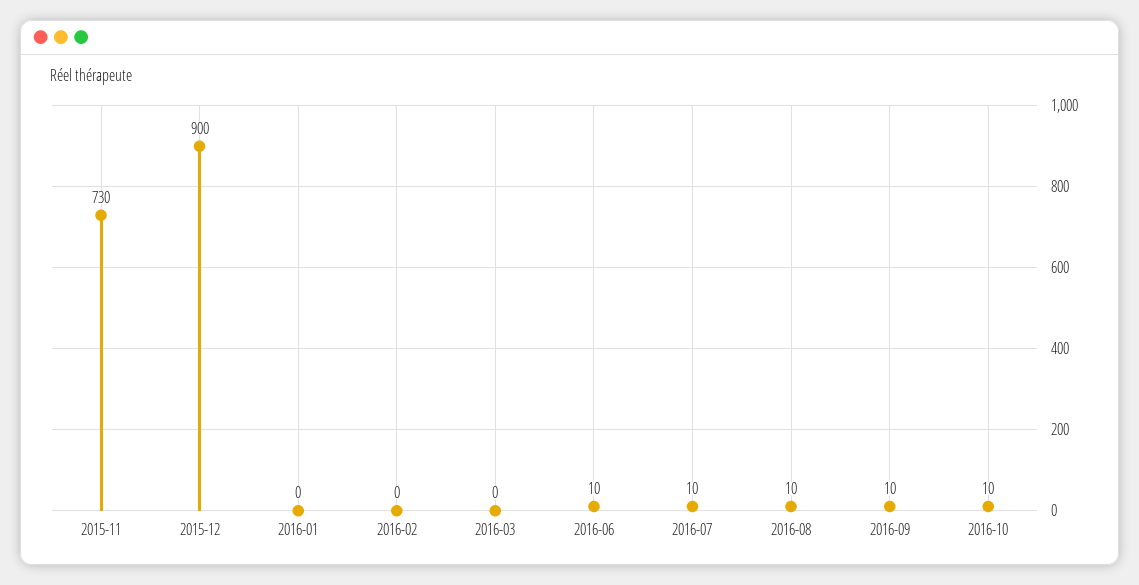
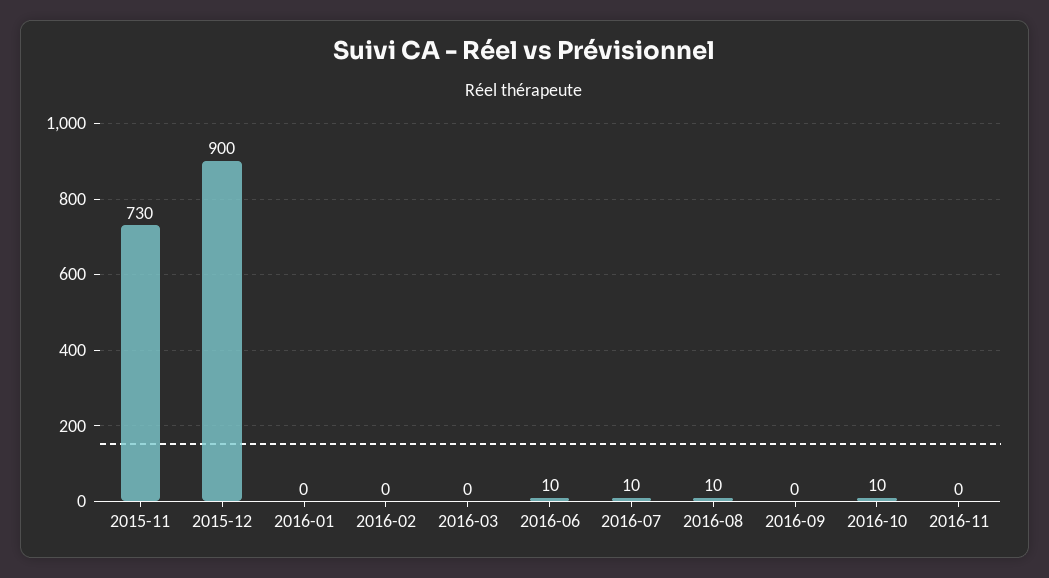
2016-09: 10 -> 0
2016-11: none -> 0

